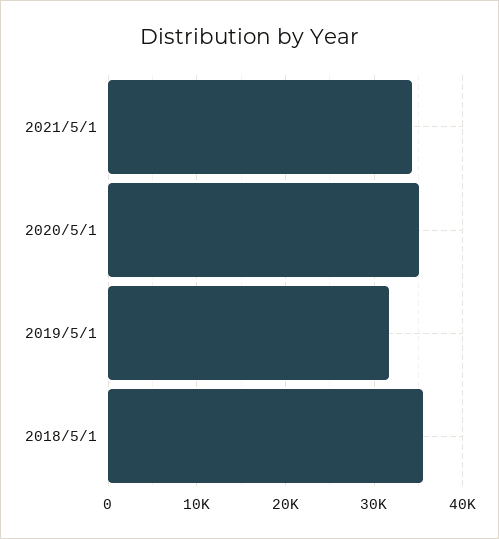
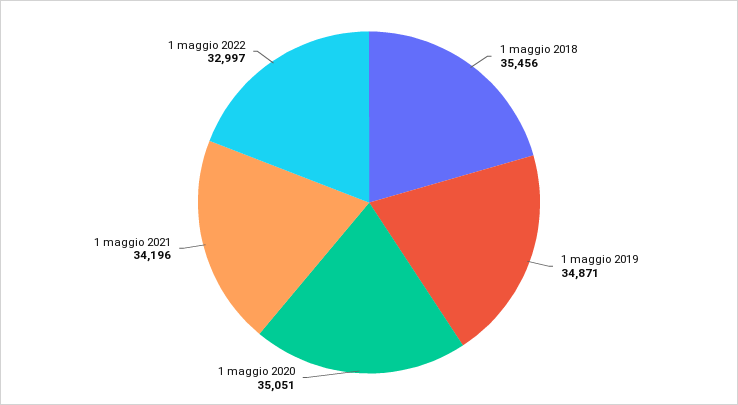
2019/5/1: 32000 -> 34871
1 maggio 2022: none -> 32997

